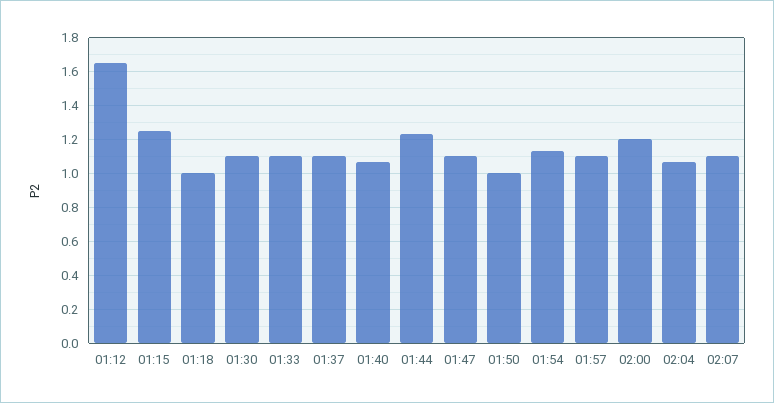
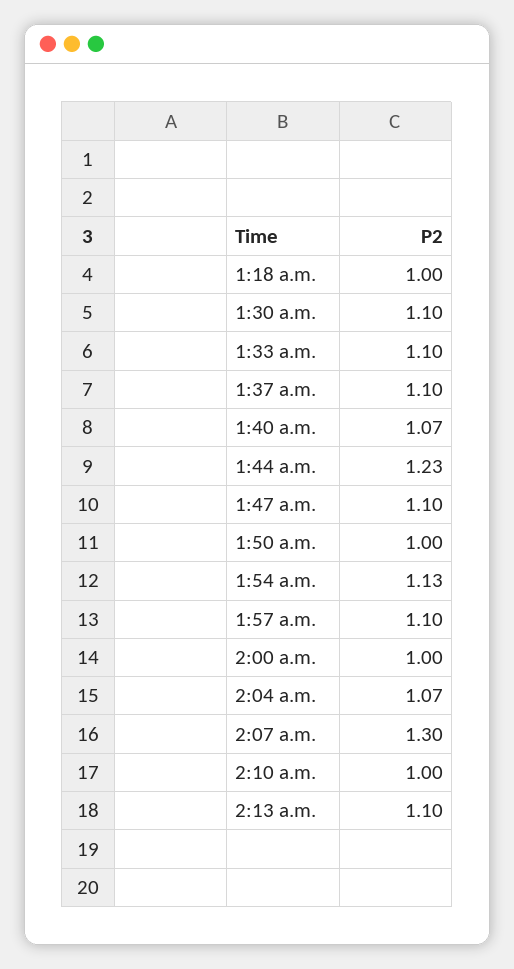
01:12: 1.65 -> none
01:15: 1.25 -> none
02:00: 1.2 -> 1
02:07: 1.1 -> 1.3
2:10 a.m.: none -> 1
2:13 a.m.: none -> 1.1

